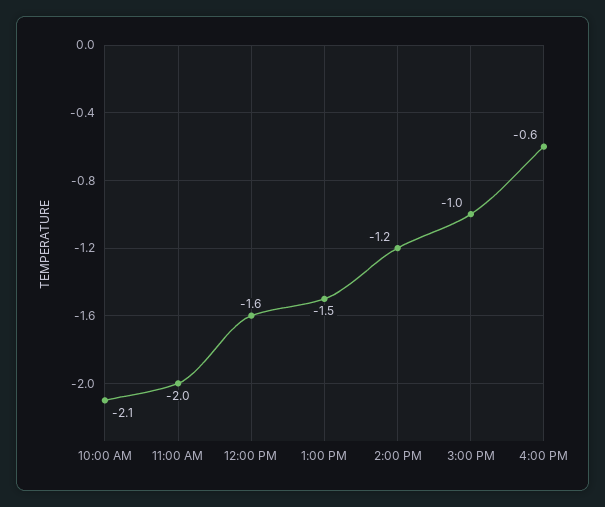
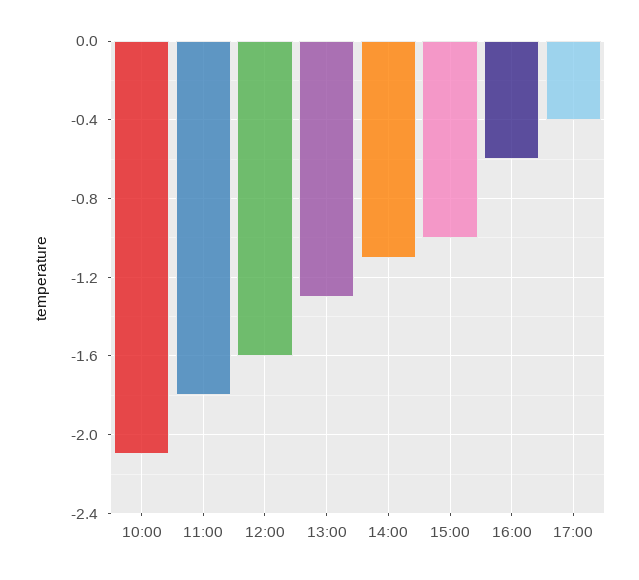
11:00 AM: -2 -> -1.8
1:00 PM: -1.5 -> -1.3
2:00 PM: -1.2 -> -1.1
17:00: none -> -0.4

